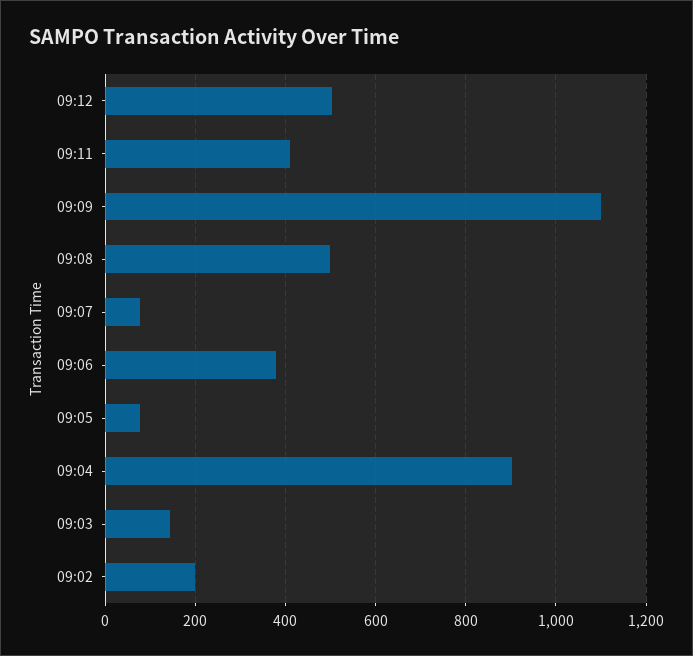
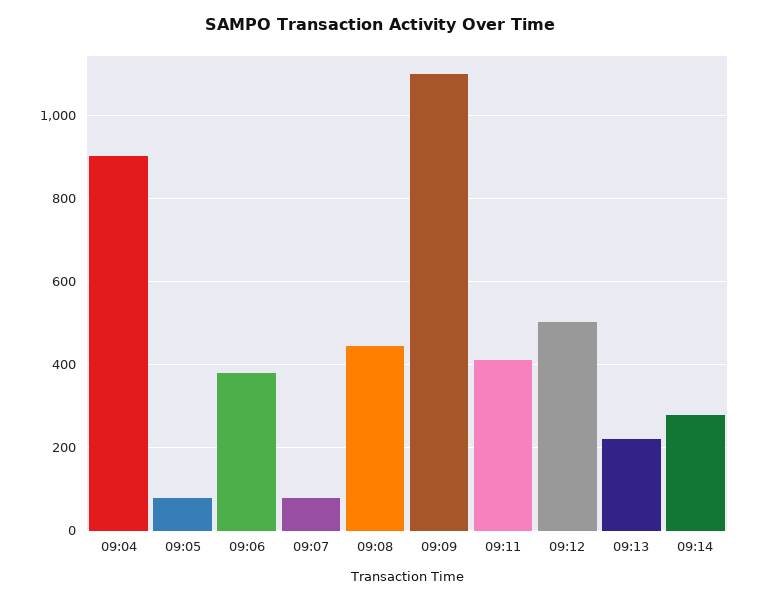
09:08: 500 -> 440
09:03: 140 -> none
09:02: 200 -> none
09:13: none -> 220
09:14: none -> 280

